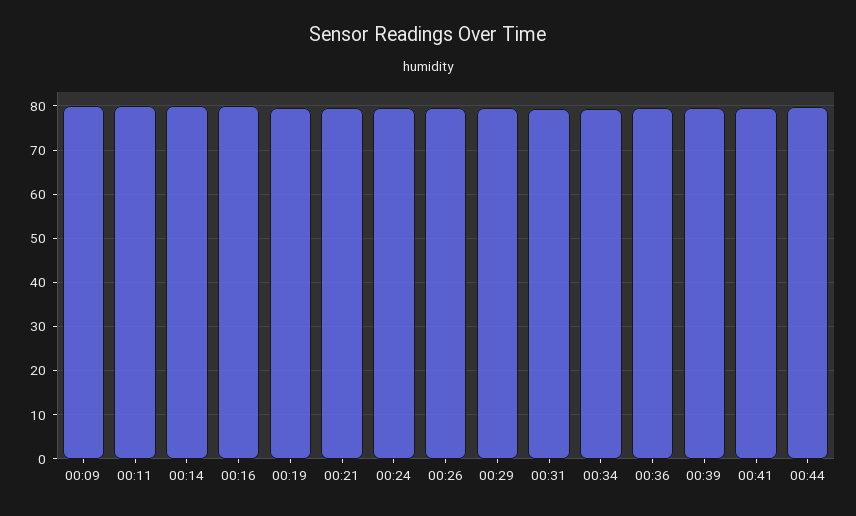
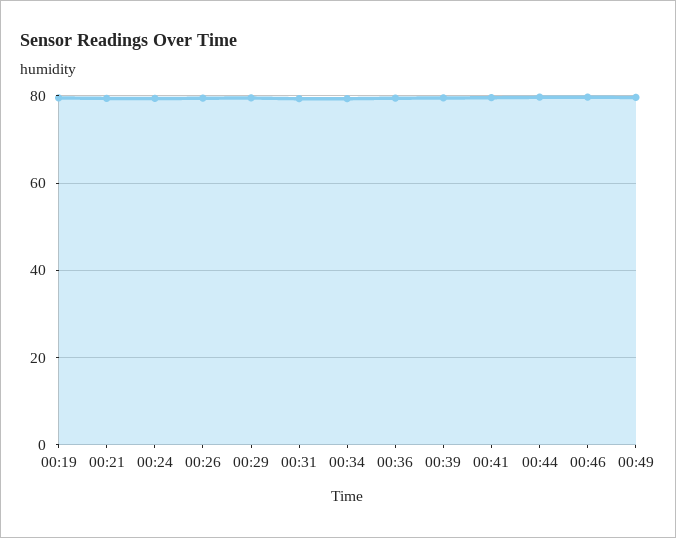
00:09: 80 -> none
00:11: 80 -> none
00:14: 80 -> none
00:16: 80 -> none
00:46: none -> 80
00:49: none -> 80

